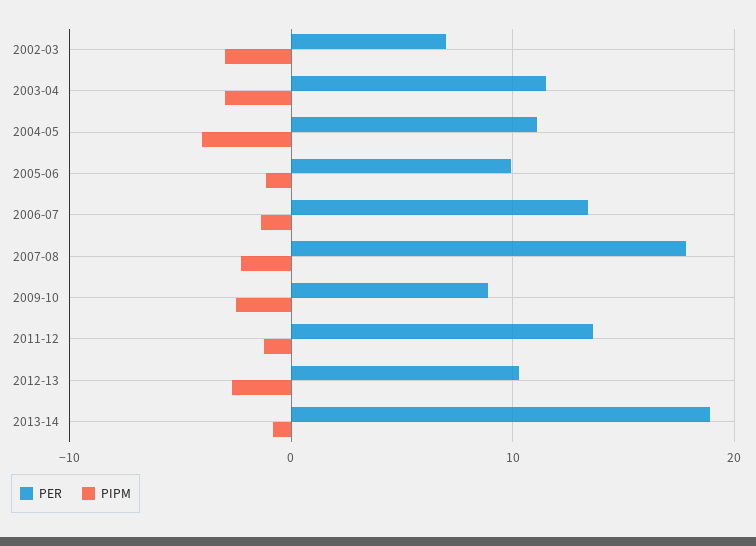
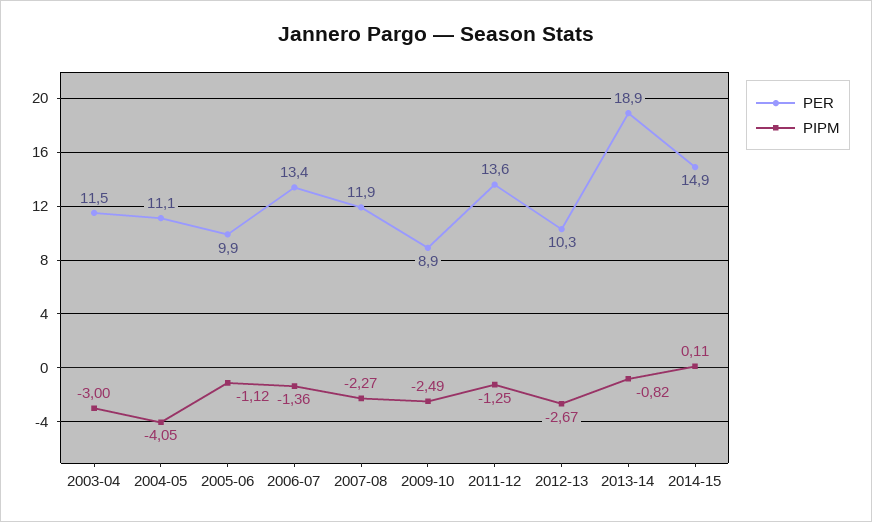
PER, 2002-03: 7 -> none
PIPM, 2002-03: -3 -> none
PER, 2007-08: 18 -> 11.9
PER, 2014-15: none -> 14.9
PIPM, 2014-15: none -> 0.11

